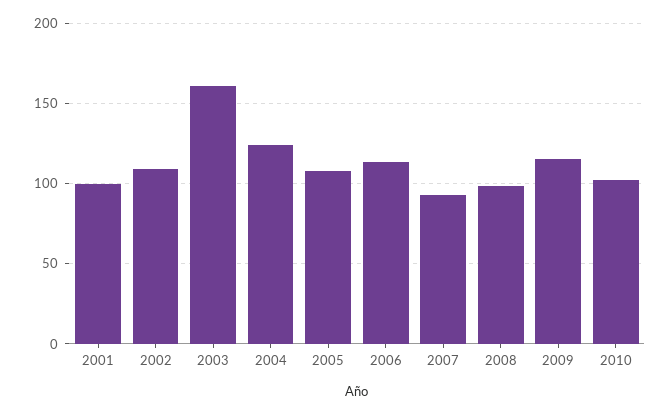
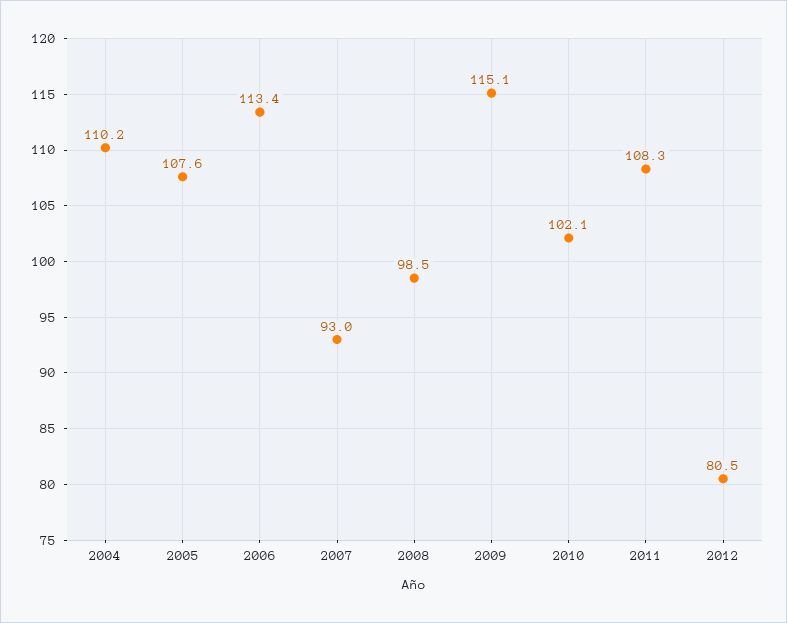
2001: 100 -> none
2002: 110 -> none
2003: 160 -> none
2004: 125 -> 110.2
2011: none -> 108.3
2012: none -> 80.5

